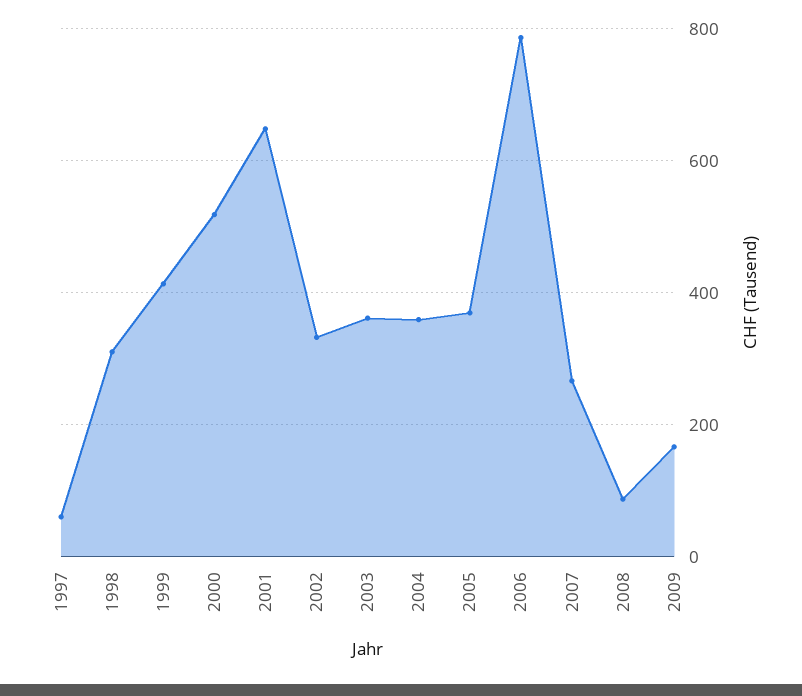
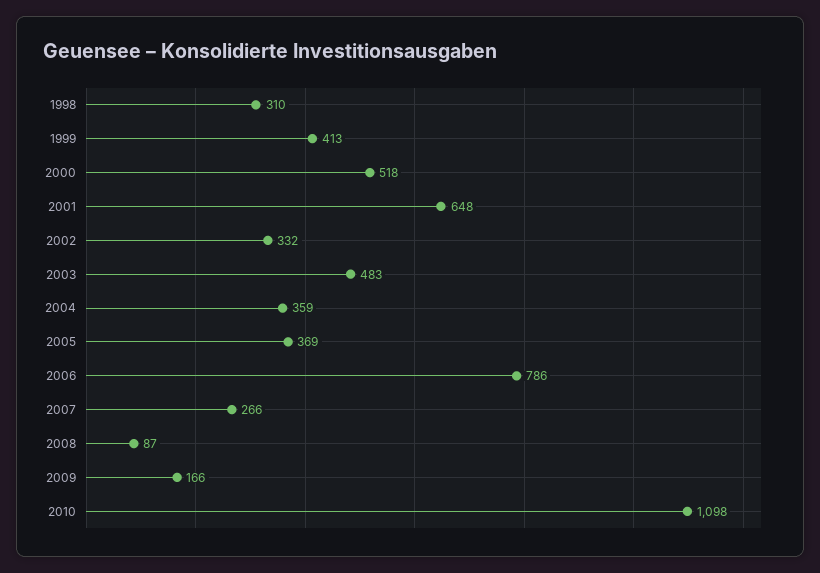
1997: 60 -> none
2003: 360 -> 483
2010: none -> 1098

